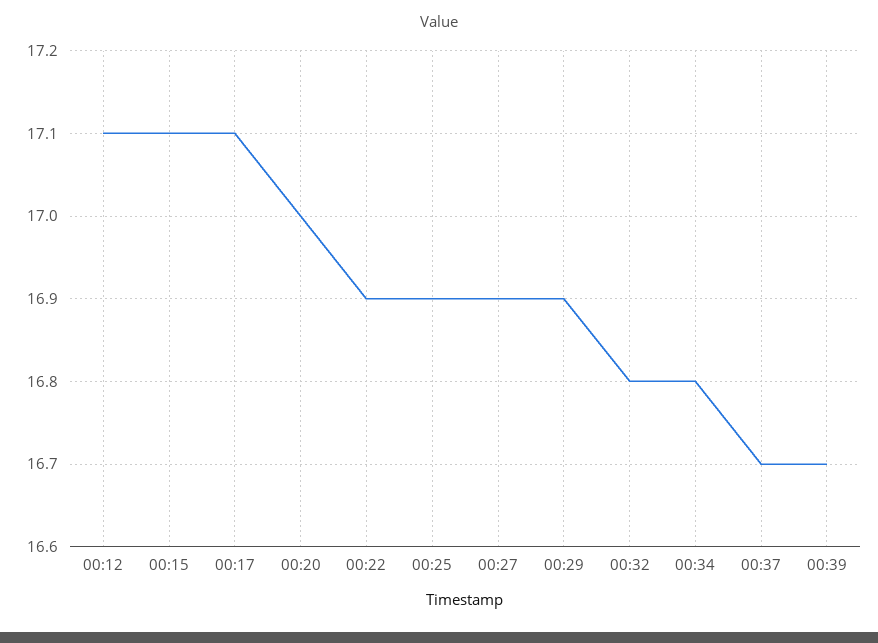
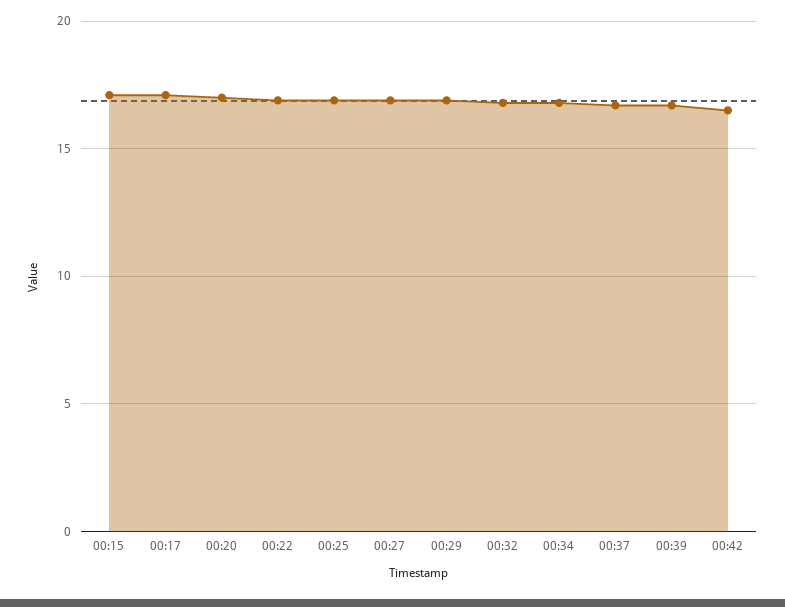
00:12: 17.1 -> none
00:42: none -> 16.5

